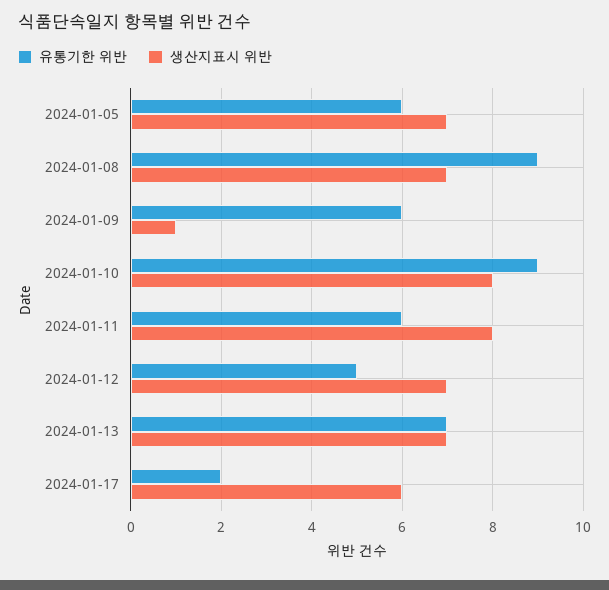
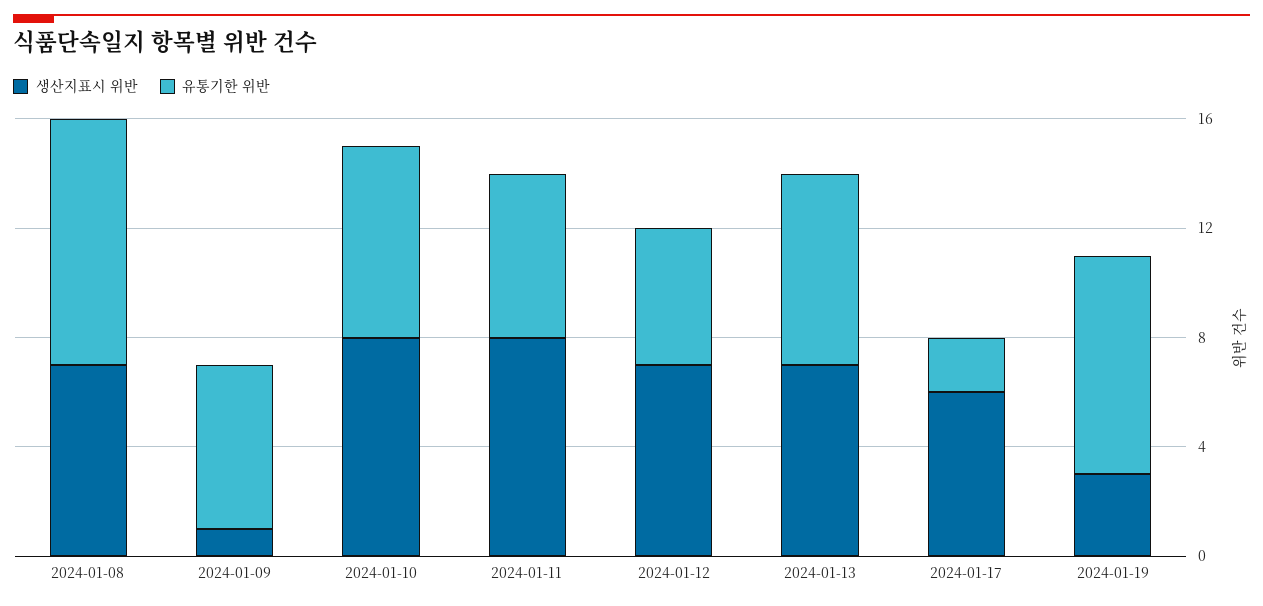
유통기한 위반, 2024-01-05: 6 -> none
생산지표시 위반, 2024-01-05: 7 -> none
유통기한 위반, 2024-01-10: 9 -> 7
생산지표시 위반, 2024-01-19: none -> 3
유통기한 위반, 2024-01-19: none -> 8

